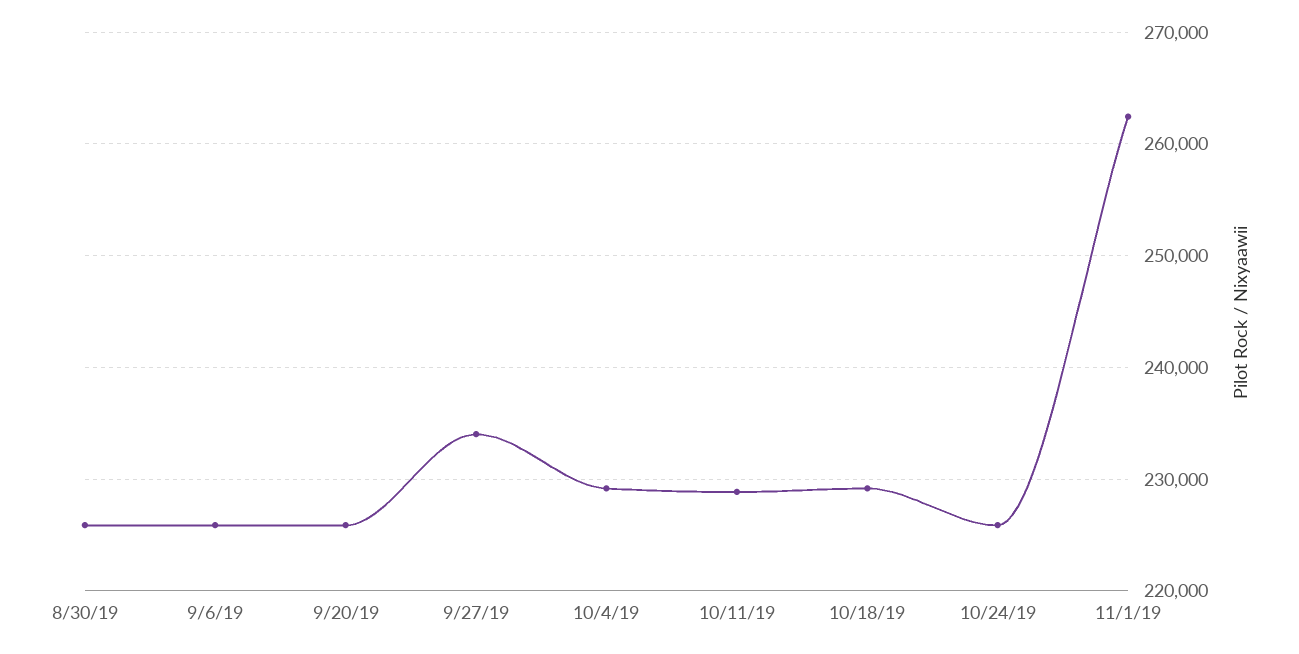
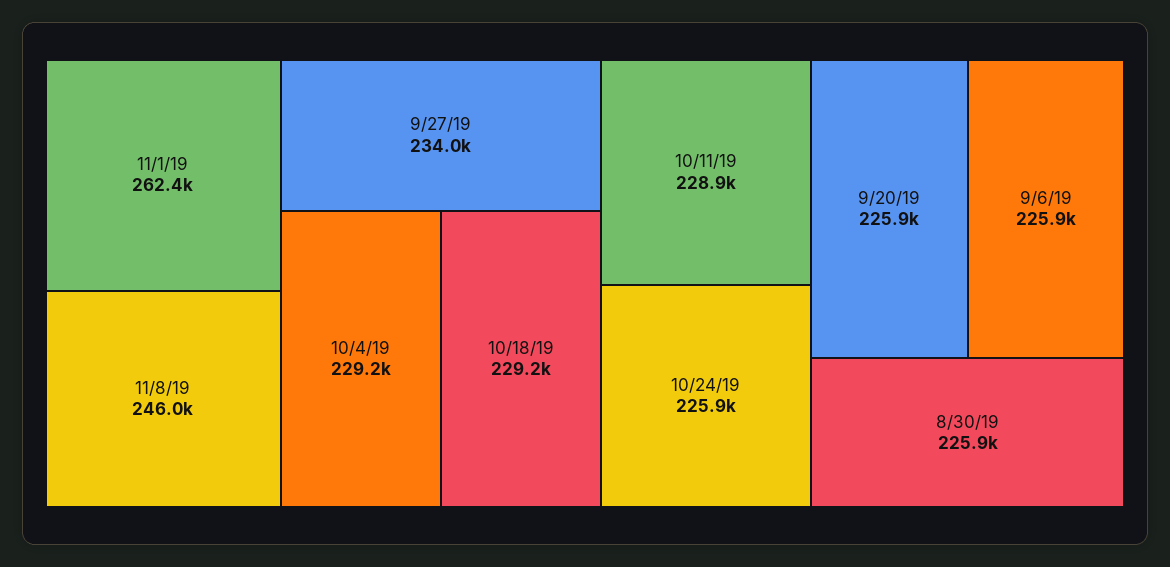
11/8/19: none -> 246000

